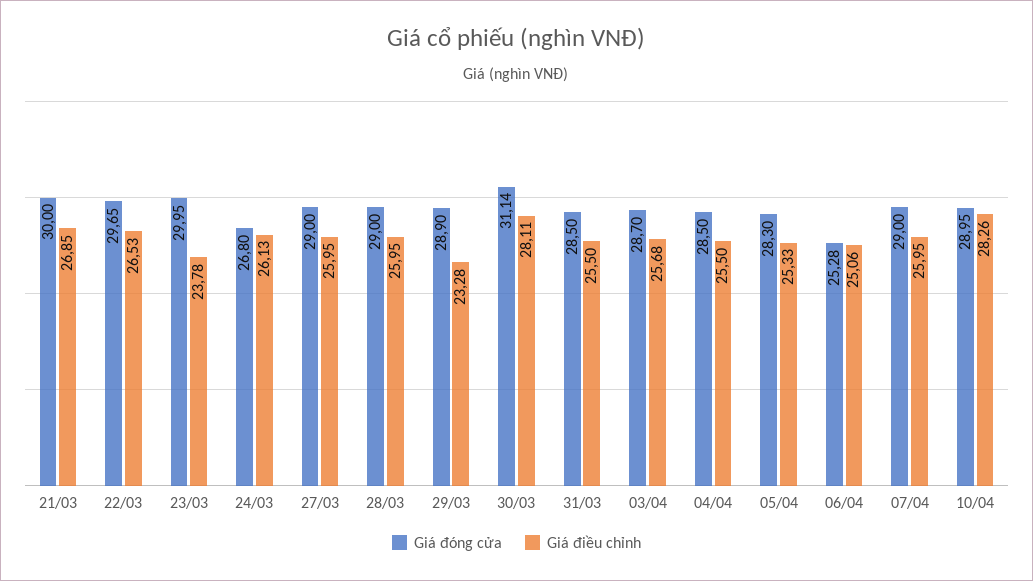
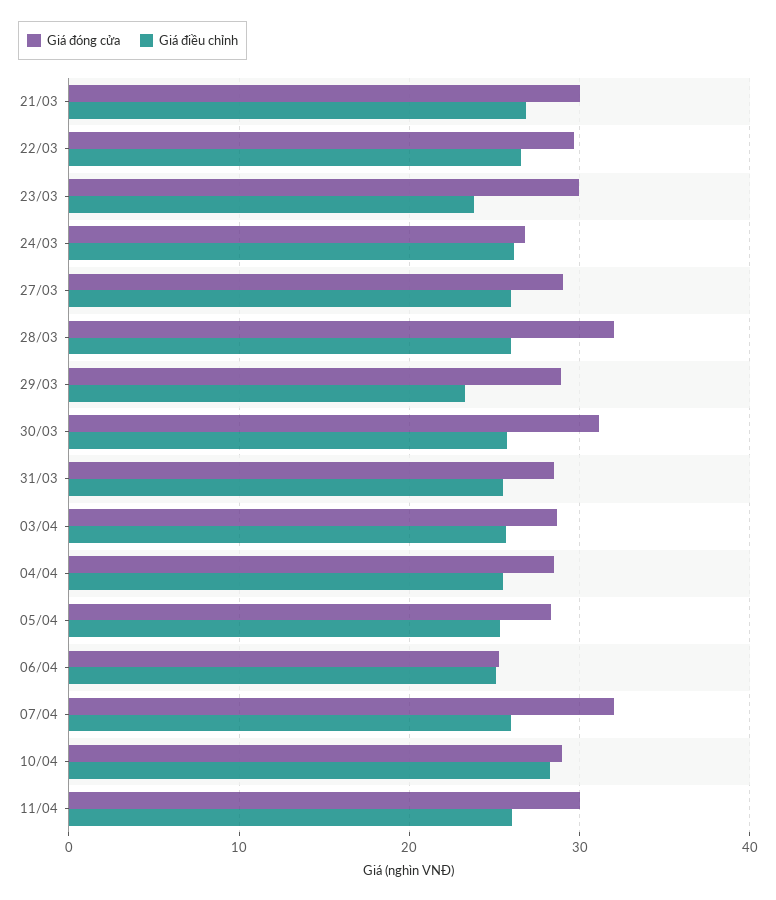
Giá đóng cửa, 28/03: 29 -> 32
Giá điều chỉnh, 30/03: 28.11 -> 26
Giá đóng cửa, 07/04: 29 -> 32
Giá đóng cửa, 11/04: none -> 30
Giá điều chỉnh, 11/04: none -> 26

